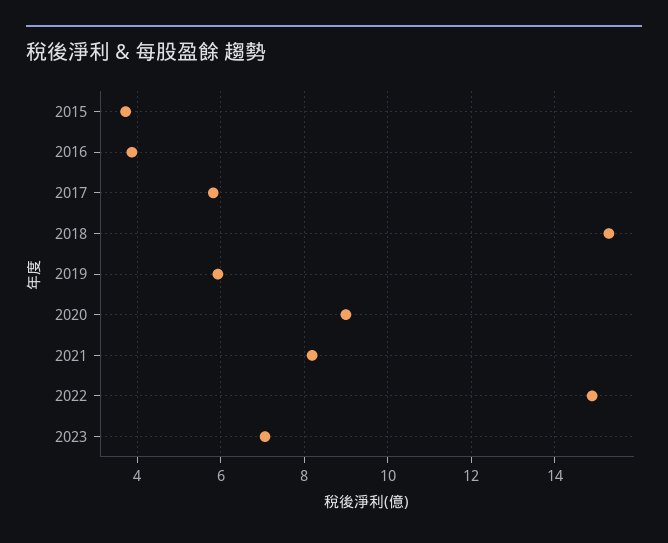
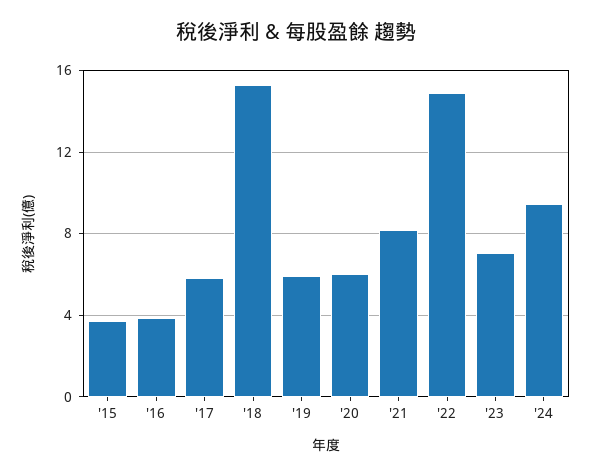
2020: 9 -> 6
'24: none -> 9.5

